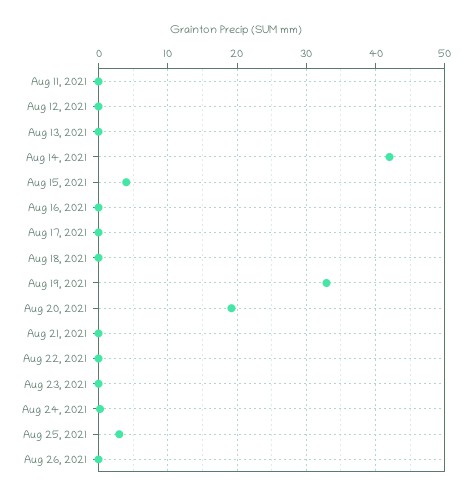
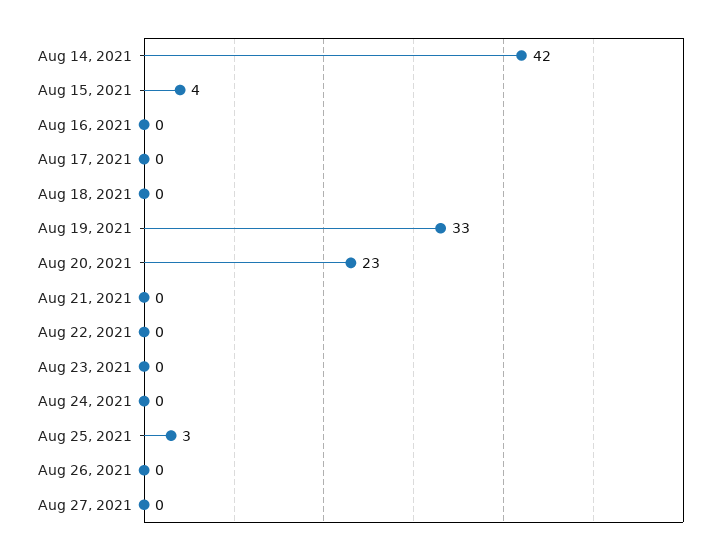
Aug 11, 2021: 0 -> none
Aug 12, 2021: 0 -> none
Aug 13, 2021: 0 -> none
Aug 20, 2021: 19 -> 23
Aug 27, 2021: none -> 0

